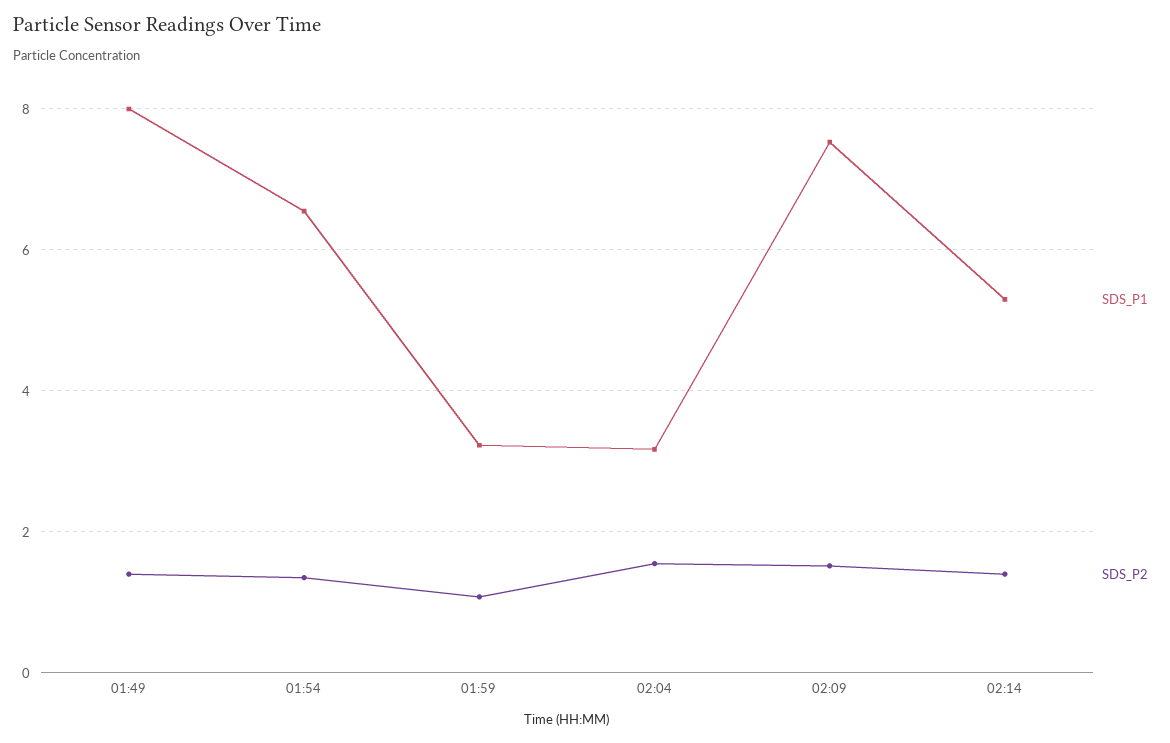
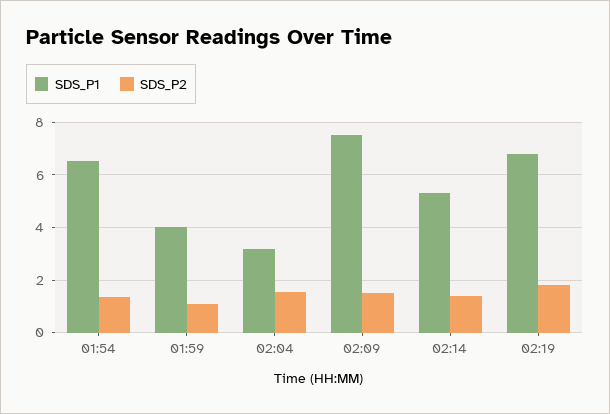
SDS_P1, 01:49: 8 -> none
SDS_P2, 01:49: 1.4 -> none
SDS_P1, 01:59: 3.2 -> 4
SDS_P1, 02:19: none -> 6.75
SDS_P2, 02:19: none -> 1.75

